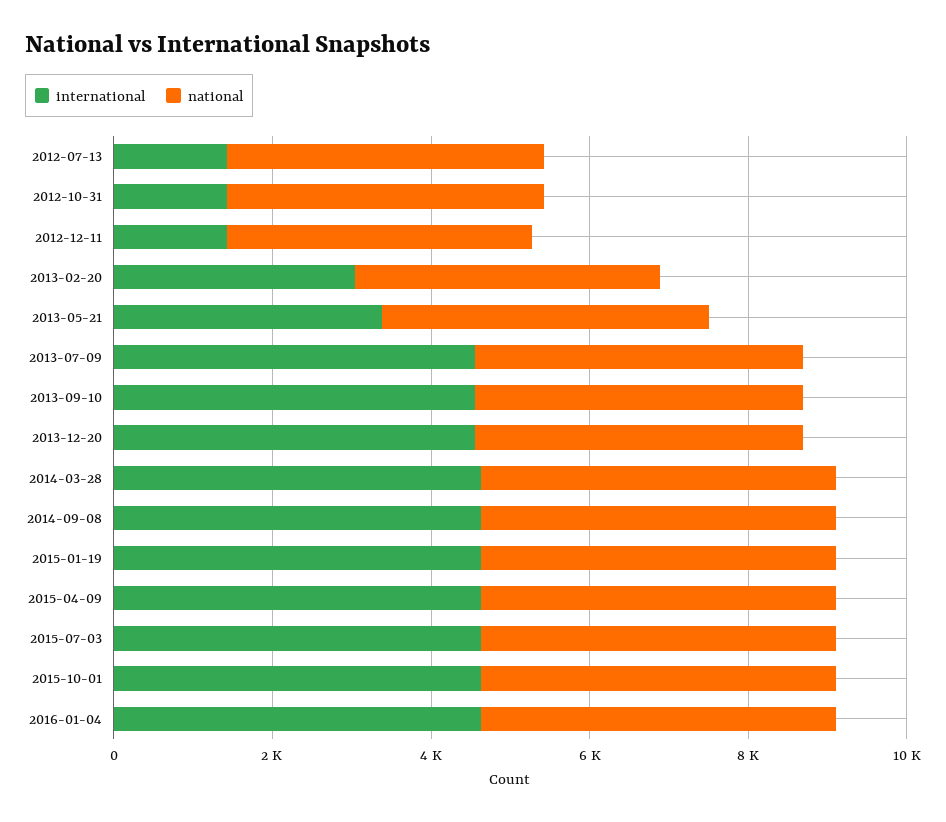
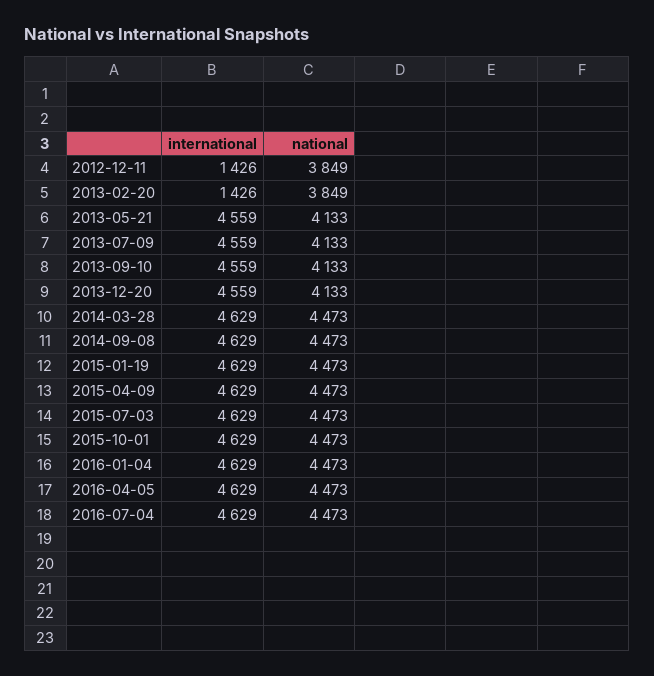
international, 2012-07-13: 1500 -> none
national, 2012-07-13: 4000 -> none
international, 2012-10-31: 1500 -> none
national, 2012-10-31: 4000 -> none
international, 2013-02-20: 3000 -> 1426
international, 2013-05-21: 3500 -> 4559
international, 2016-04-05: none -> 4629
national, 2016-04-05: none -> 4473
international, 2016-07-04: none -> 4629
national, 2016-07-04: none -> 4473

